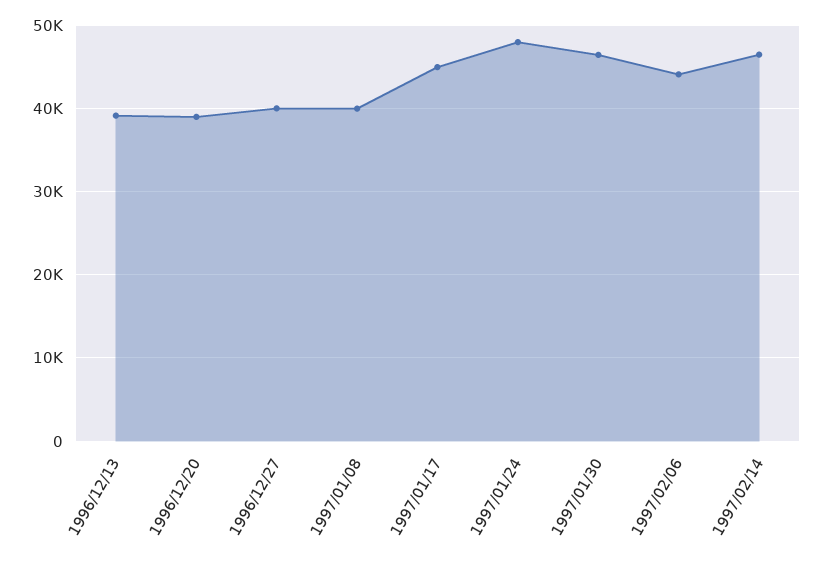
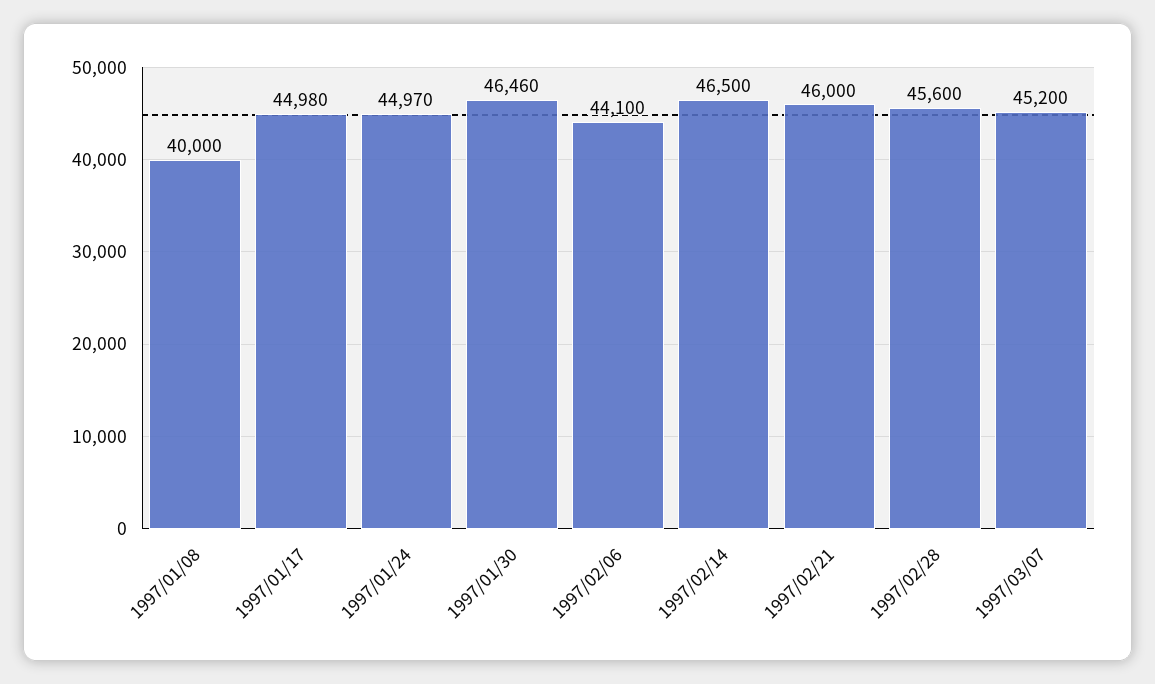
1996/12/13: 39000 -> none
1996/12/20: 39000 -> none
1996/12/27: 40000 -> none
1997/01/24: 48000 -> 44970
1997/02/21: none -> 46000
1997/02/28: none -> 45600
1997/03/07: none -> 45200

